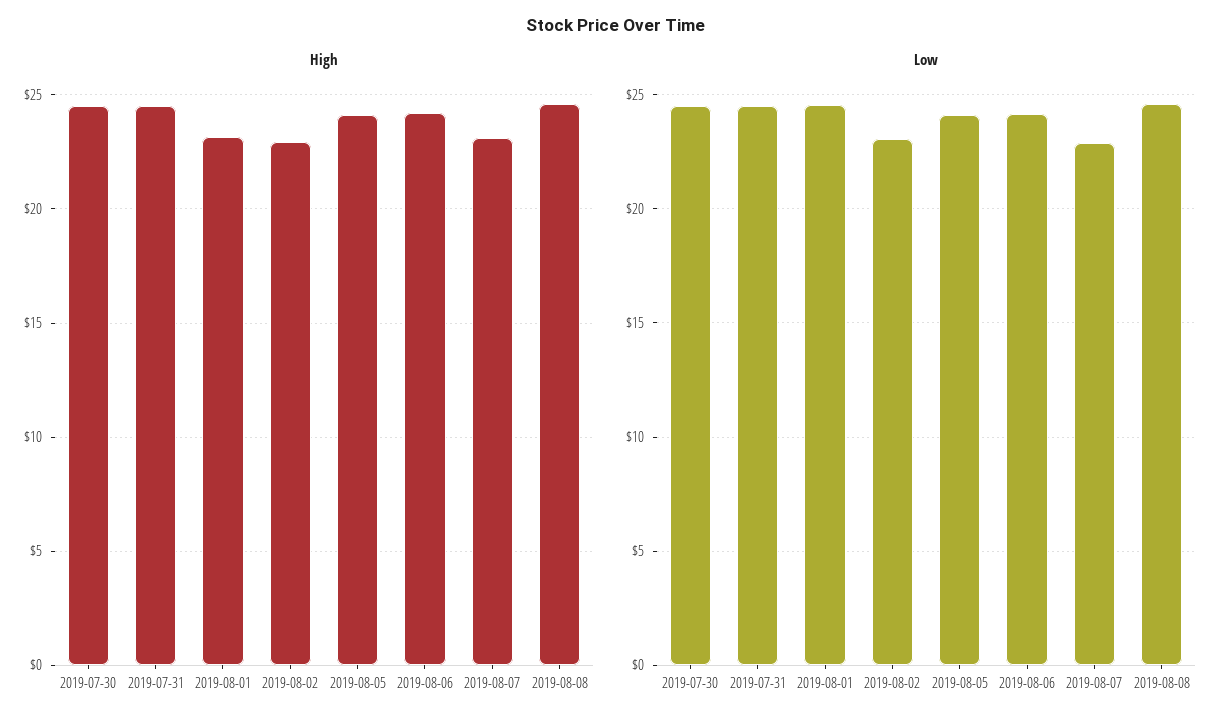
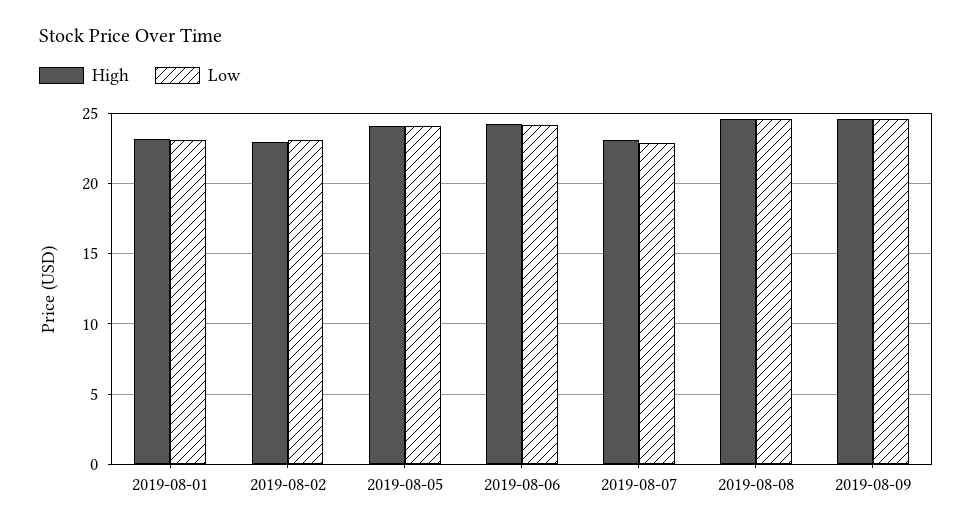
High, 2019-07-30: 24.5 -> none
High, 2019-07-31: 24.5 -> none
Low, 2019-07-30: 24.5 -> none
Low, 2019-07-31: 24.5 -> none
Low, 2019-08-01: 24.5 -> 23
High, 2019-08-09: none -> 24.5
Low, 2019-08-09: none -> 24.5

